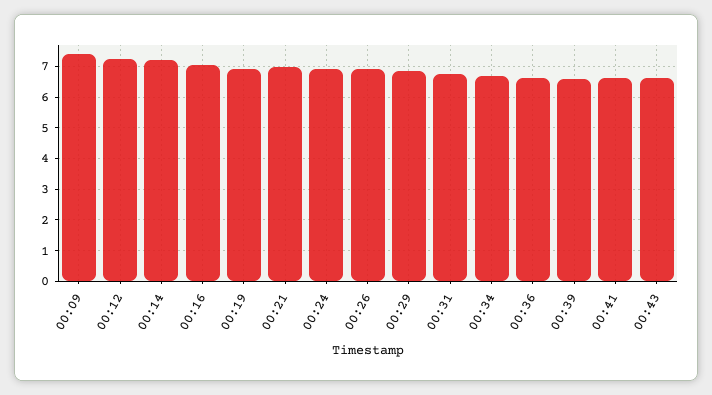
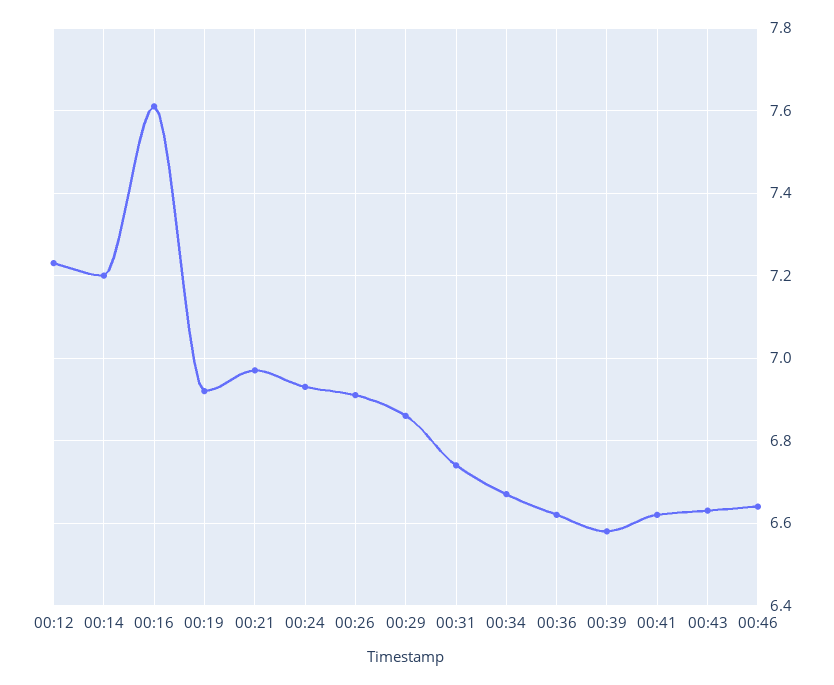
00:09: 7.4 -> none
00:16: 7 -> 7.6
00:46: none -> 6.65

